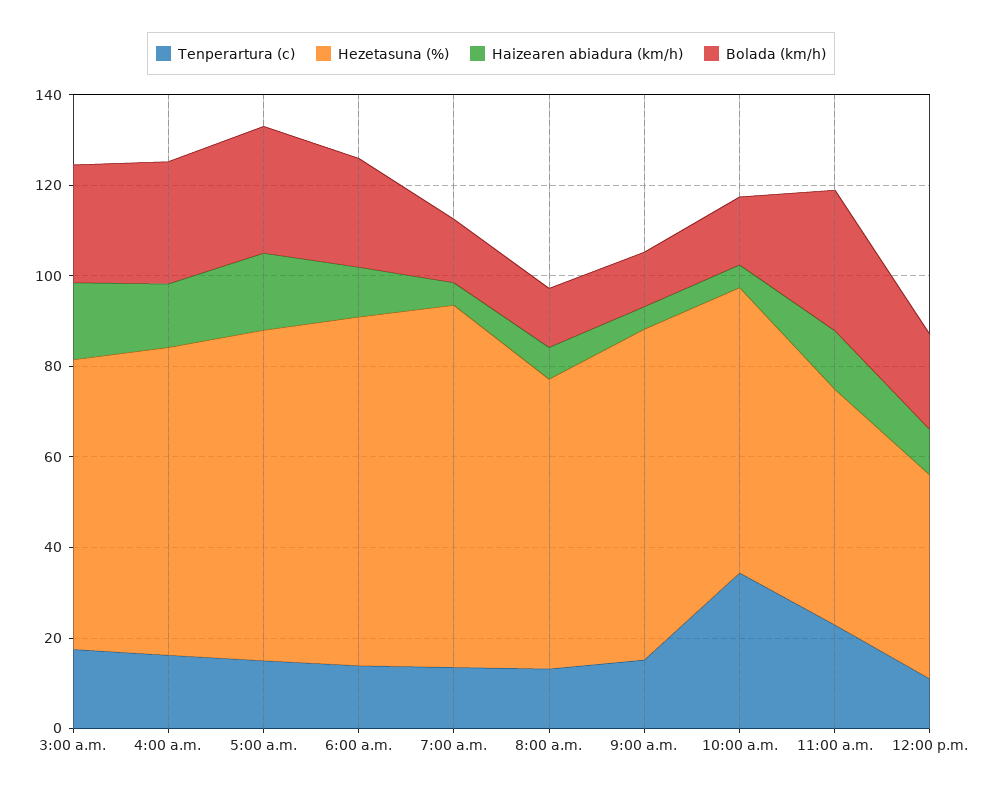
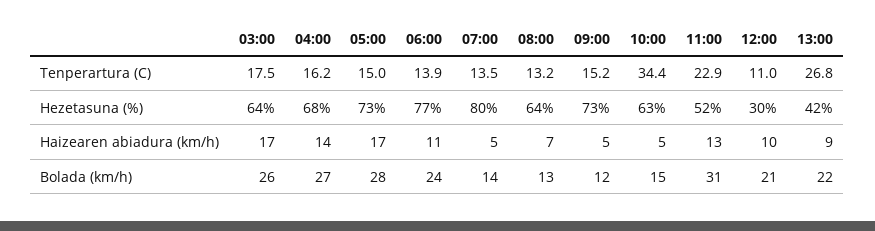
Hezetasuna (%), 12:00 p.m.: 45 -> 30
Tenperartura (c), 13:00: none -> 26.8
Hezetasuna (%), 13:00: none -> 42
Haizearen abiadura (km/h), 13:00: none -> 9
Bolada (km/h), 13:00: none -> 22

